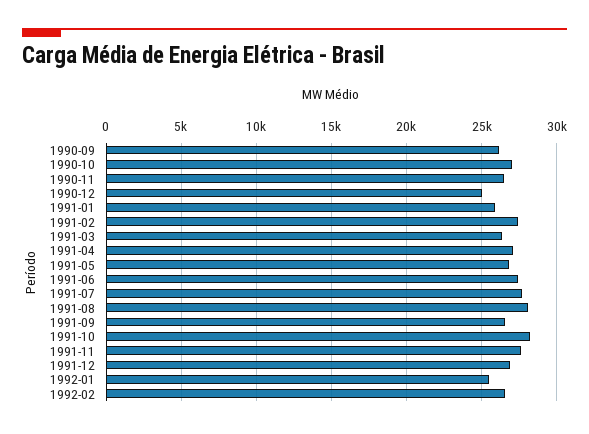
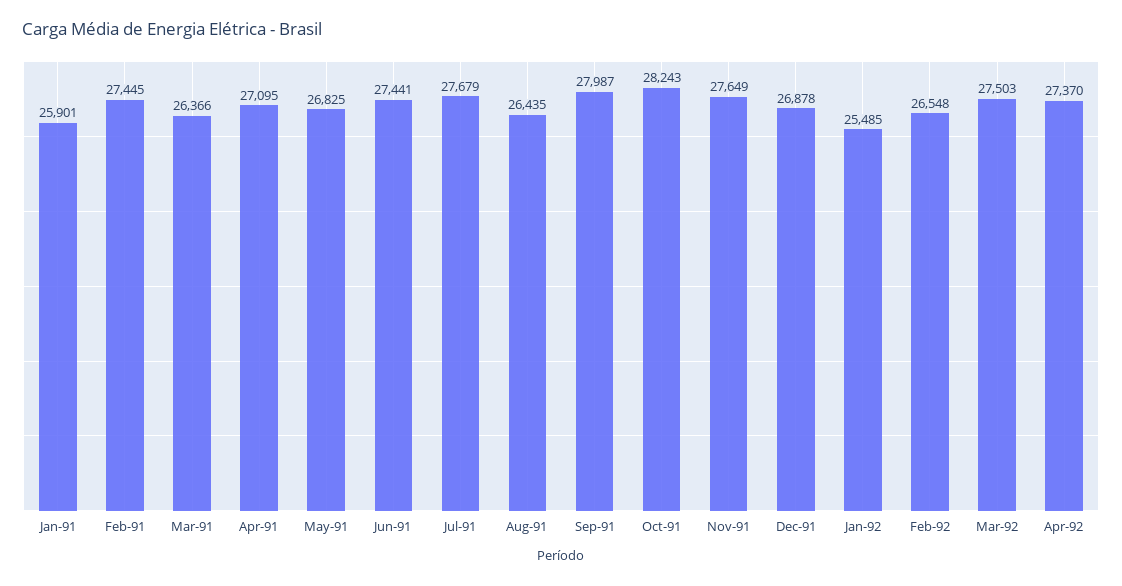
1990-09: 26000 -> none
1990-10: 27000 -> none
1990-11: 26500 -> none
1990-12: 25000 -> none
1991-08: 28000 -> 26435
1991-09: 26500 -> 27987
Mar-92: none -> 27503
Apr-92: none -> 27370

